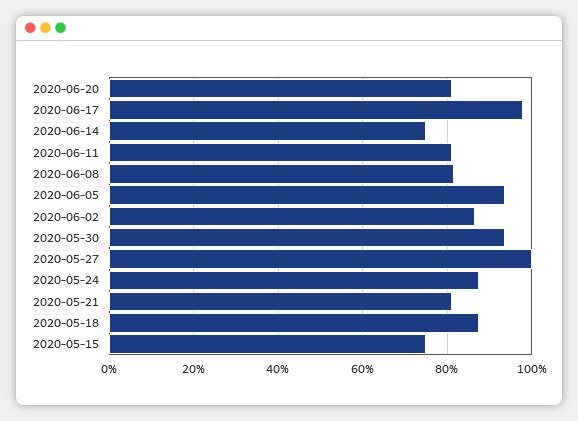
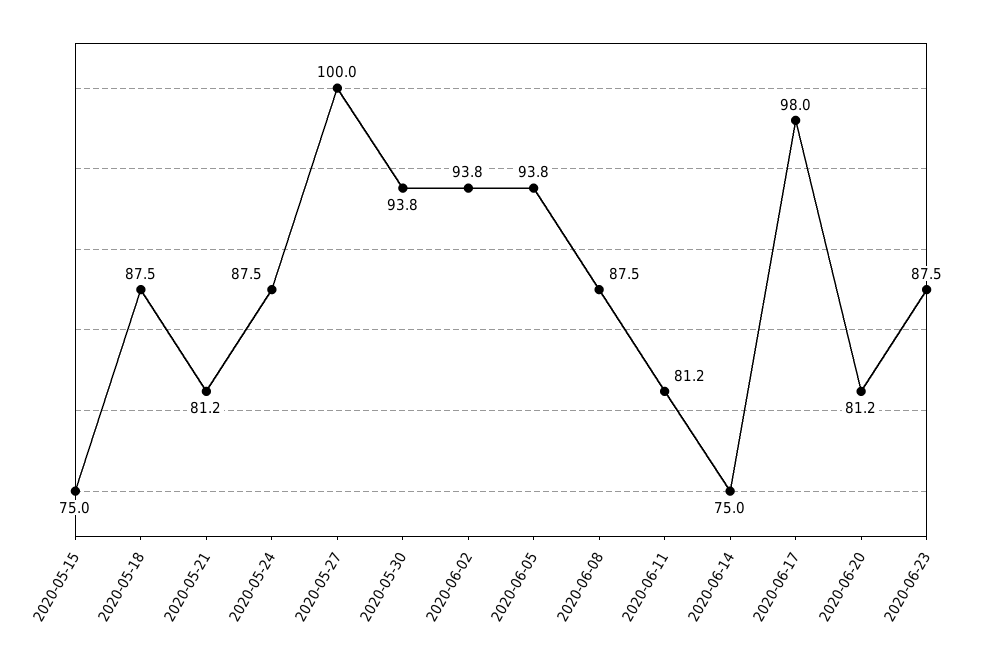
2020-06-08: 82 -> 87.5
2020-06-02: 86 -> 93.8
2020-06-23: none -> 87.5

